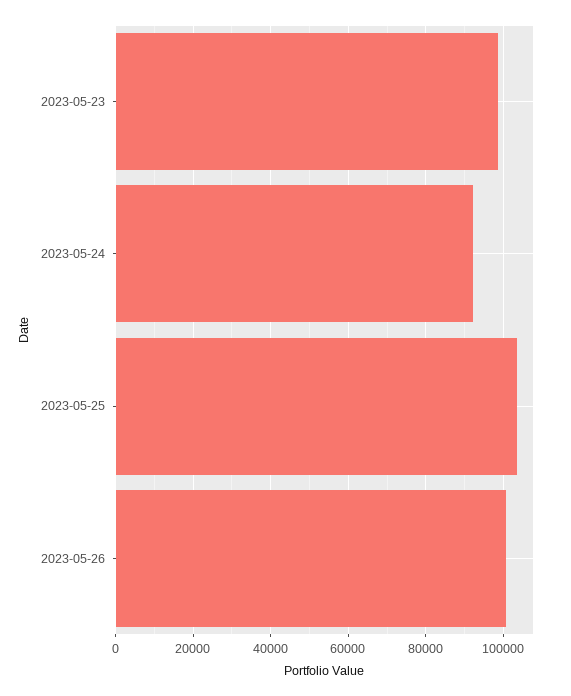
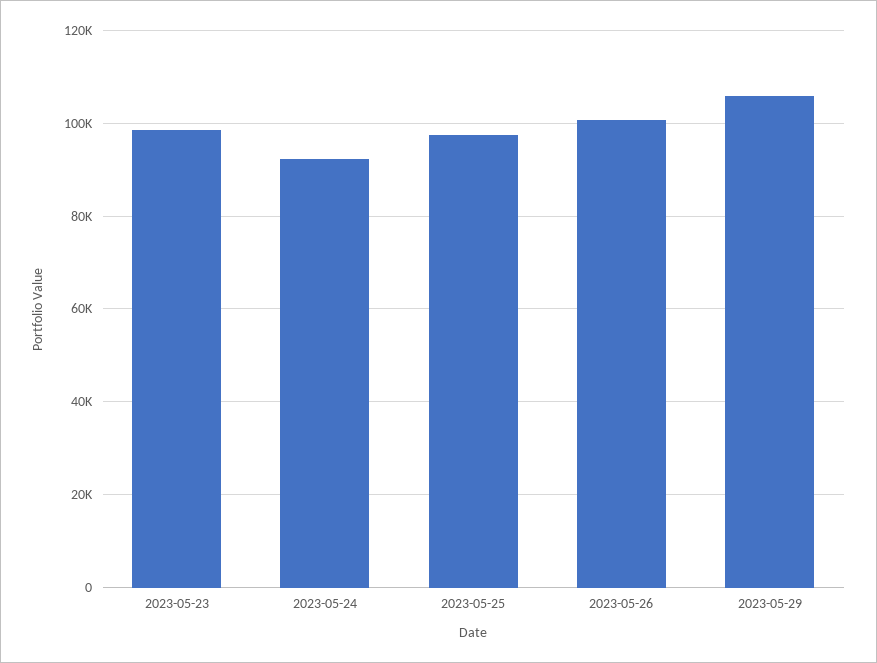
2023-05-25: 104000 -> 98000
2023-05-29: none -> 106000

